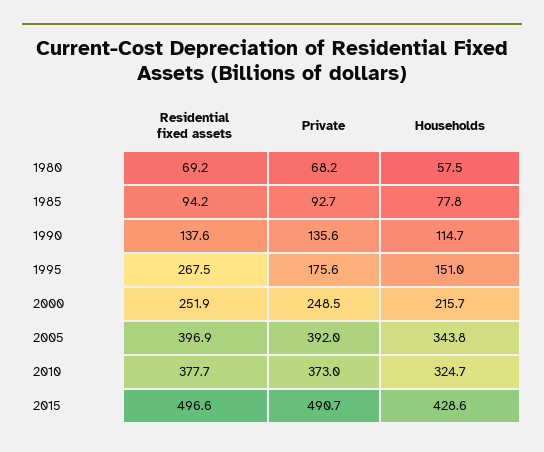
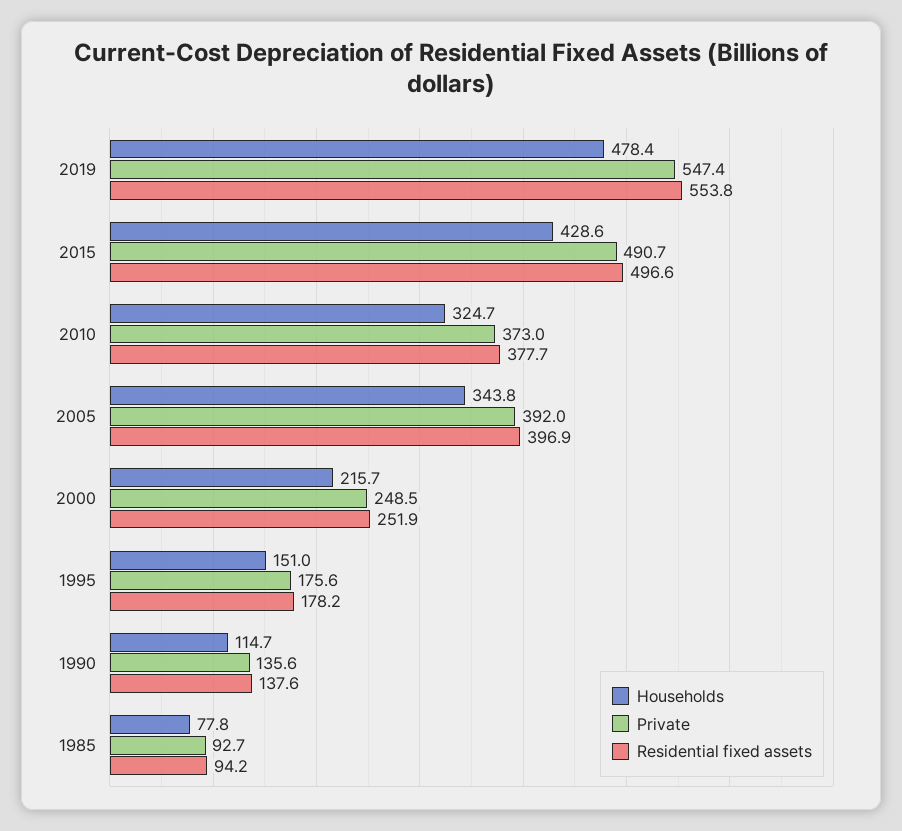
Residential fixed assets, 1980: 69.2 -> none
Private, 1980: 68.2 -> none
Households, 1980: 57.5 -> none
Residential fixed assets, 1995: 267.5 -> 178.2
Households, 2019: none -> 478.4
Private, 2019: none -> 547.4
Residential fixed assets, 2019: none -> 553.8

